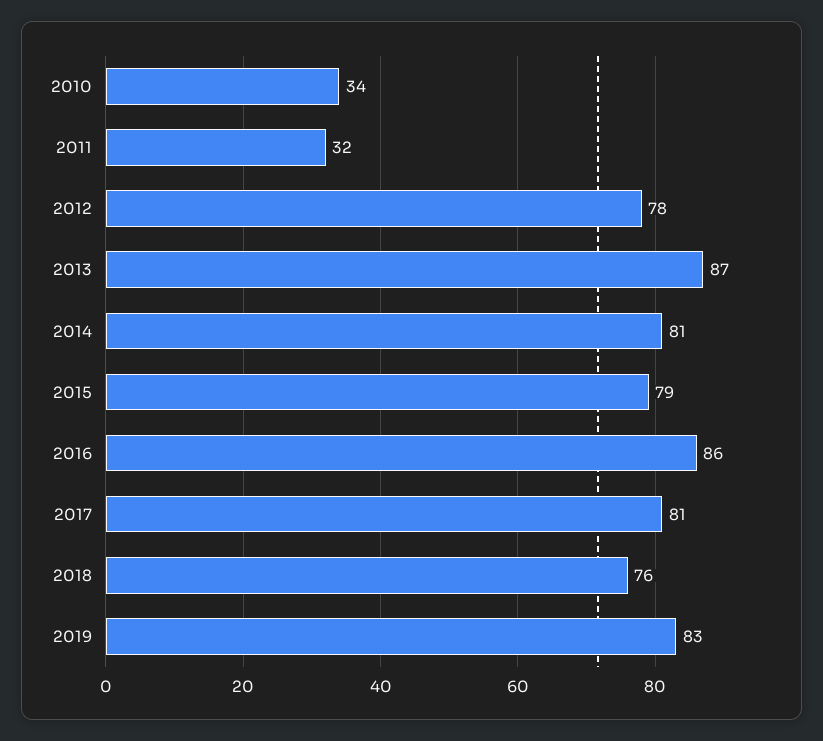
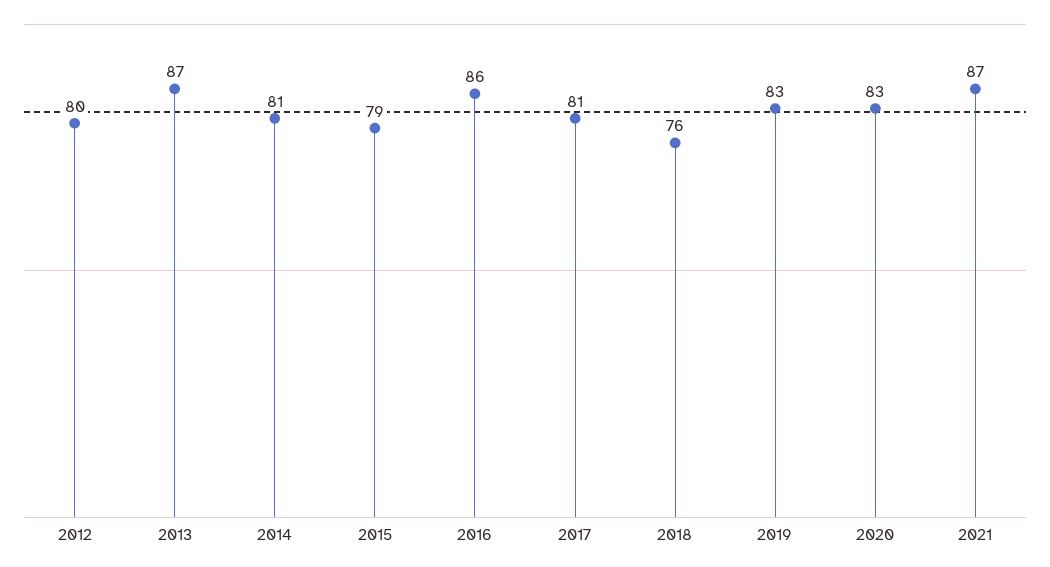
2010: 34 -> none
2011: 32 -> none
2012: 78 -> 80
2020: none -> 83
2021: none -> 87

